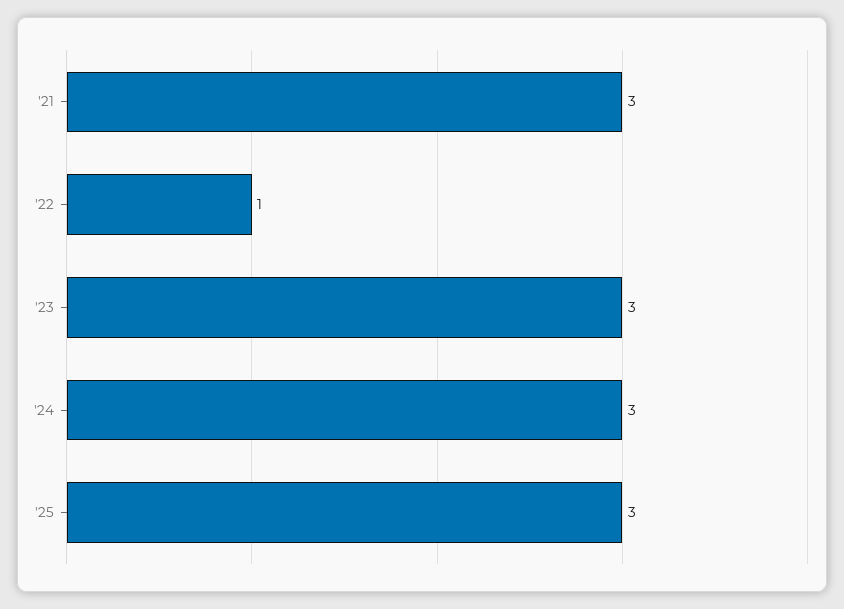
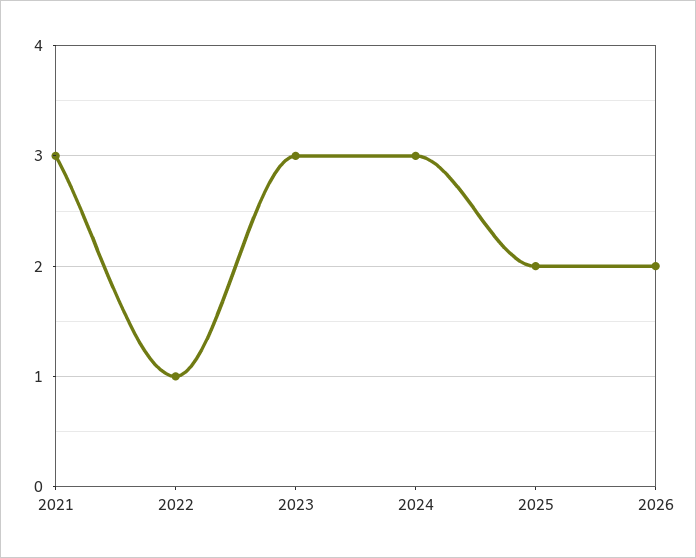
'25: 3 -> 2
2026: none -> 2

